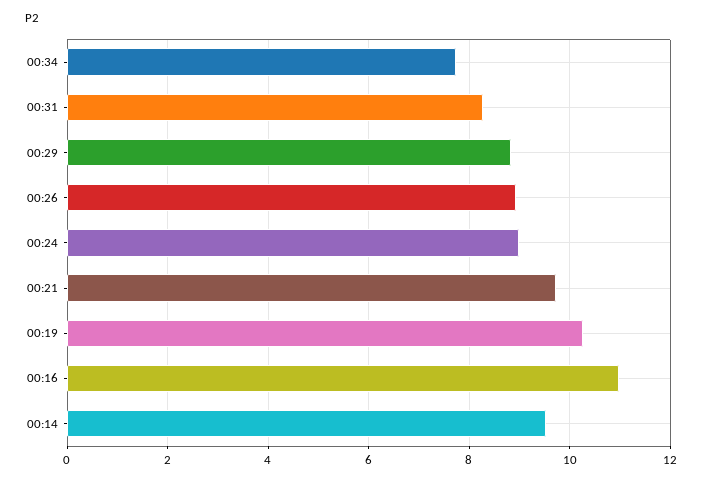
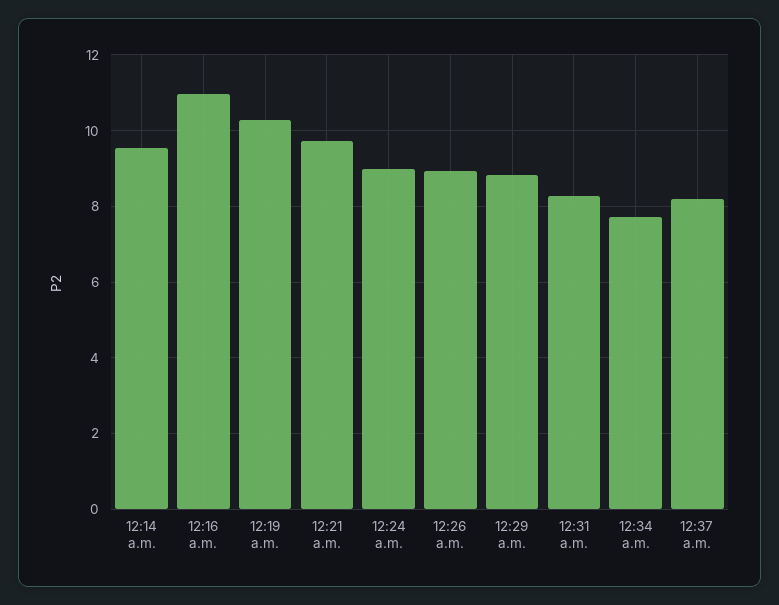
12:37 a.m.: none -> 8.2

